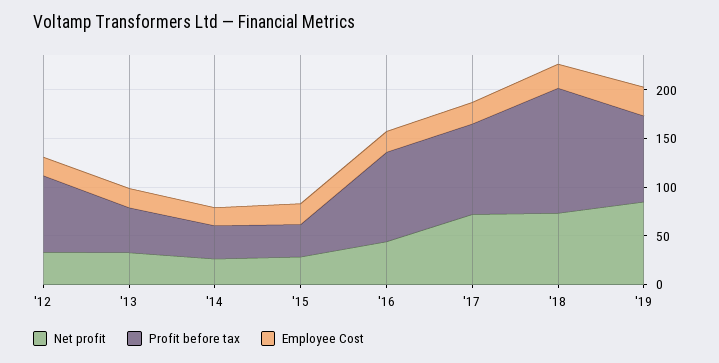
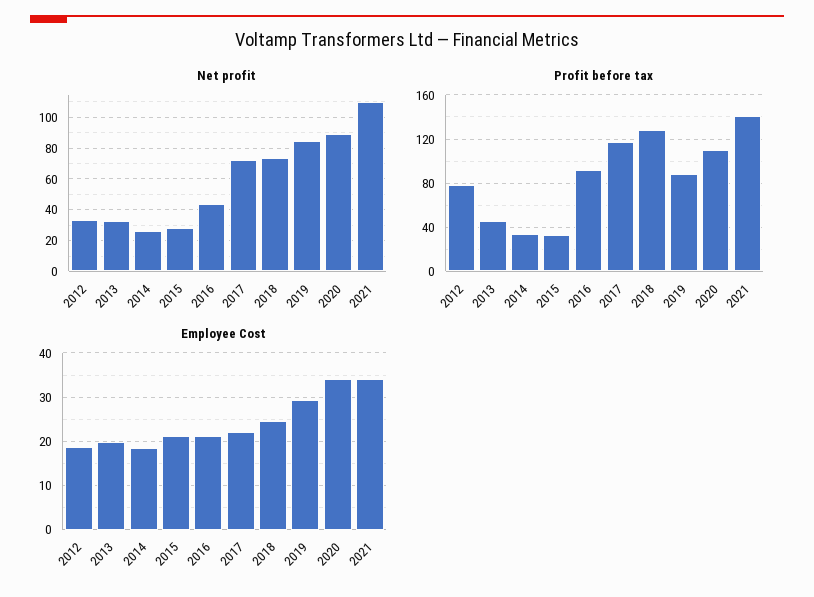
Profit before tax, '17: 90 -> 120
Net profit, 2020: none -> 90
Net profit, 2021: none -> 110
Profit before tax, 2020: none -> 110
Profit before tax, 2021: none -> 140
Employee Cost, 2020: none -> 34
Employee Cost, 2021: none -> 34

